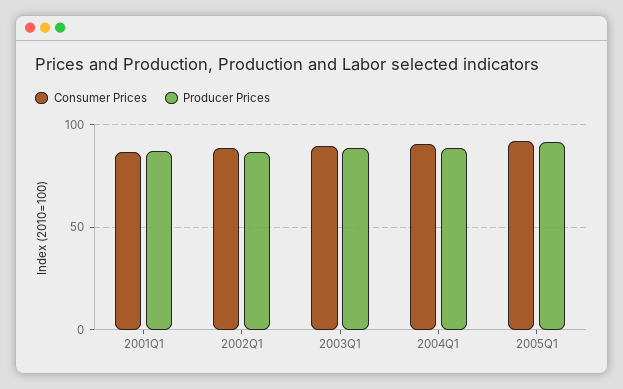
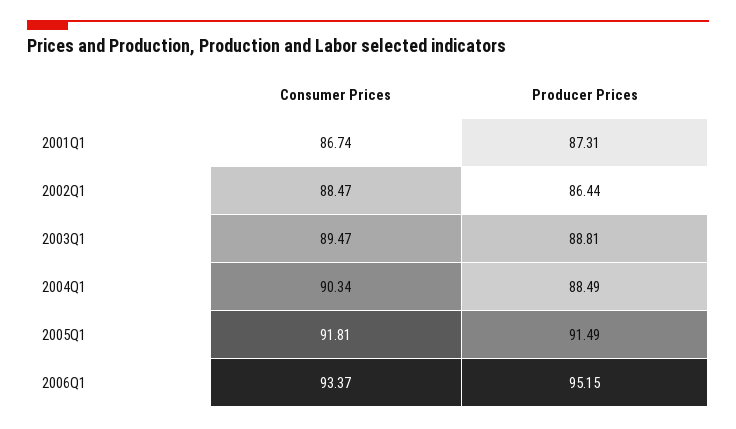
Consumer Prices, 2006Q1: none -> 93.37
Producer Prices, 2006Q1: none -> 95.15

